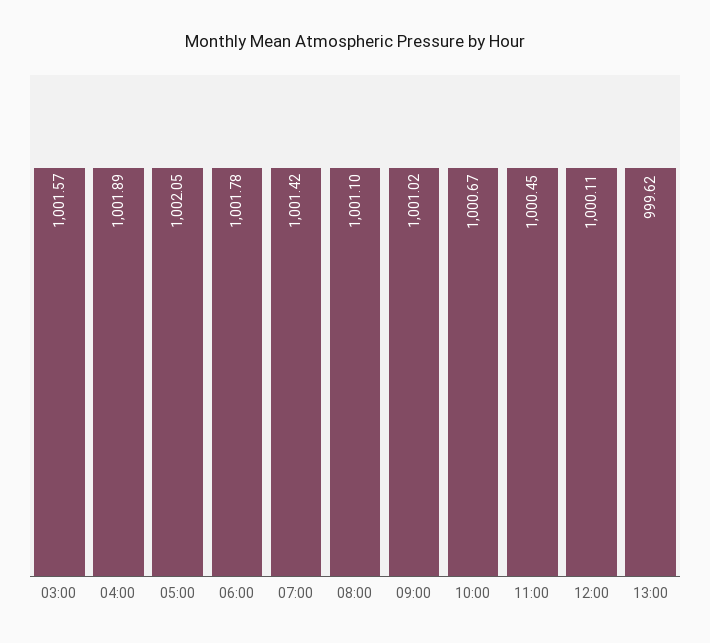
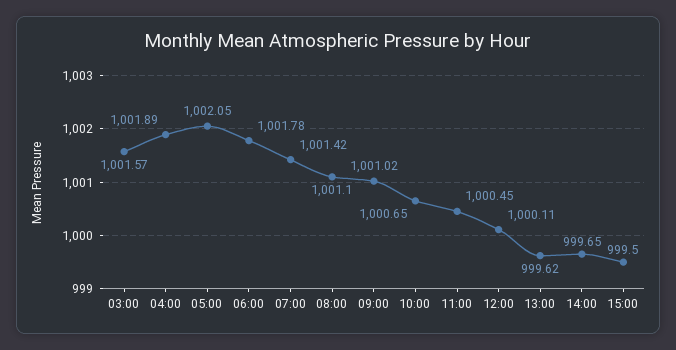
10:00: 1000.67 -> 1000.65
14:00: none -> 999.65
15:00: none -> 999.5

